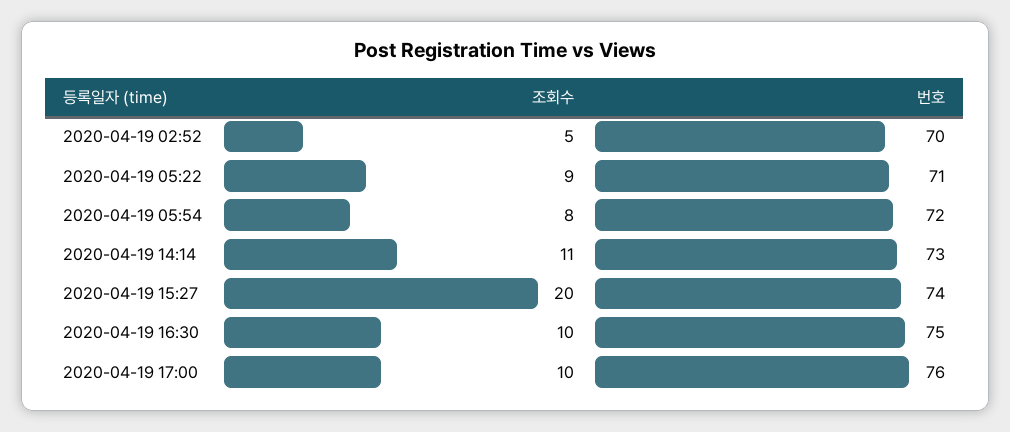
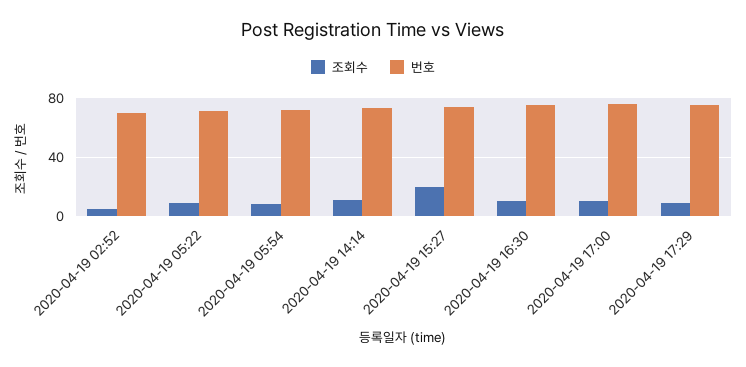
조회수, 2020-04-19 17:29: none -> 10
번호, 2020-04-19 17:29: none -> 75

